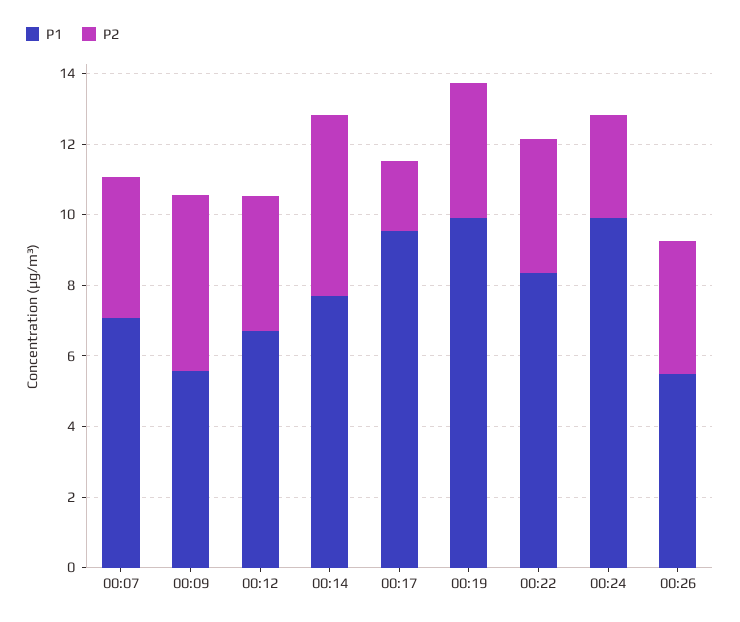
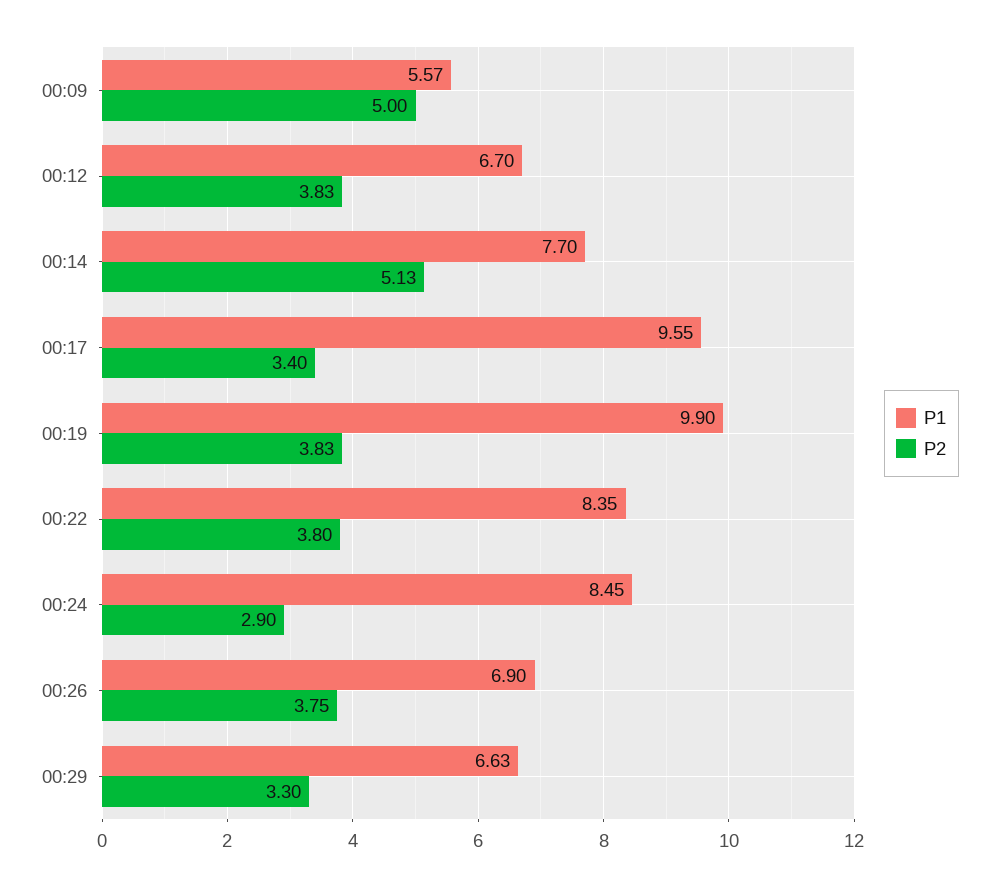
P1, 00:07: 7 -> none
P2, 00:07: 4 -> none
P2, 00:17: 2 -> 3.4
P1, 00:24: 10 -> 8.45
P1, 00:26: 5.5 -> 6.9
P1, 00:29: none -> 6.63
P2, 00:29: none -> 3.3

